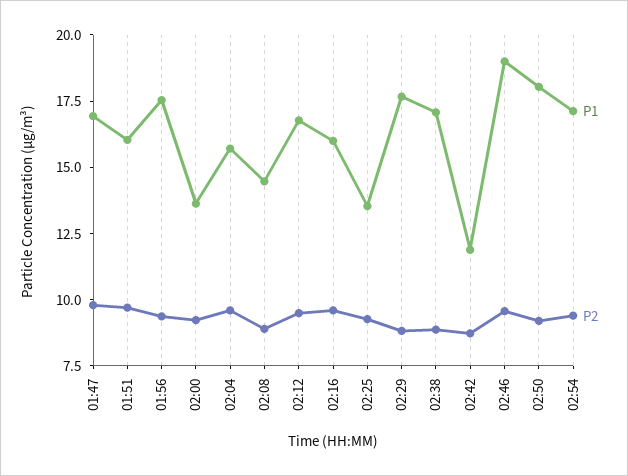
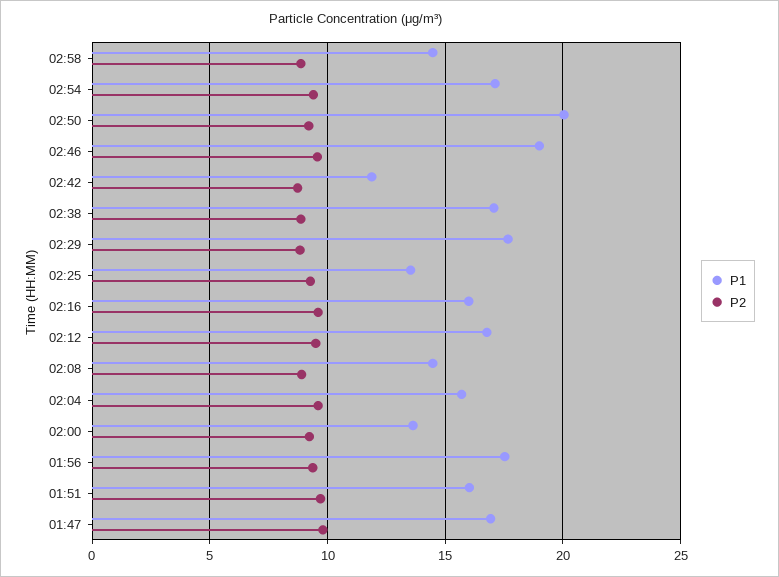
P1, 02:50: 18 -> 20
P1, 02:58: none -> 14.5
P2, 02:58: none -> 9

